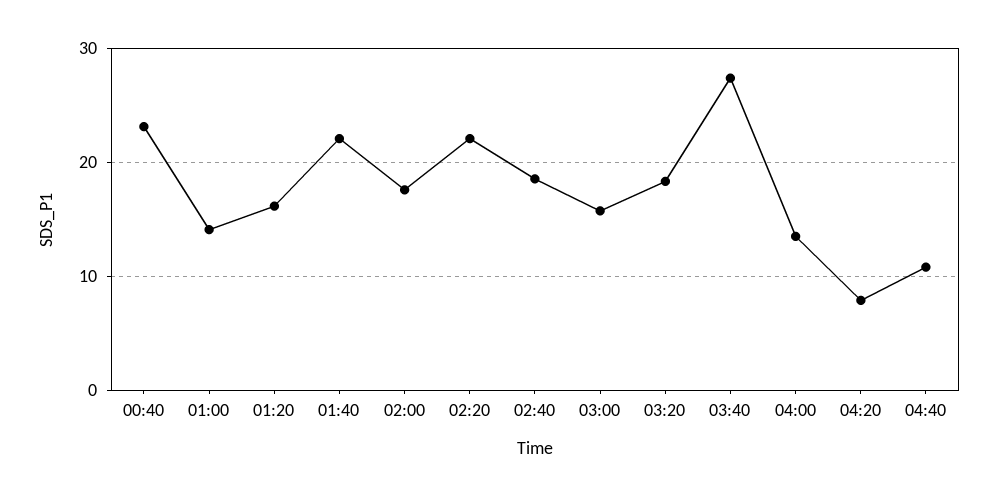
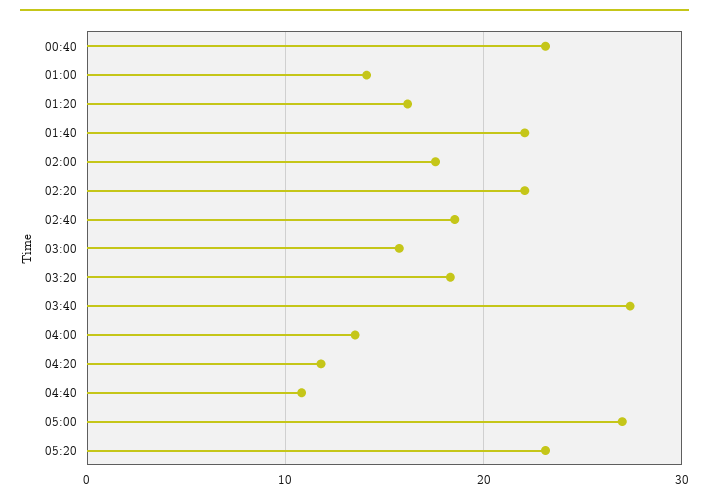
04:20: 8 -> 12
05:00: none -> 27
05:20: none -> 23

